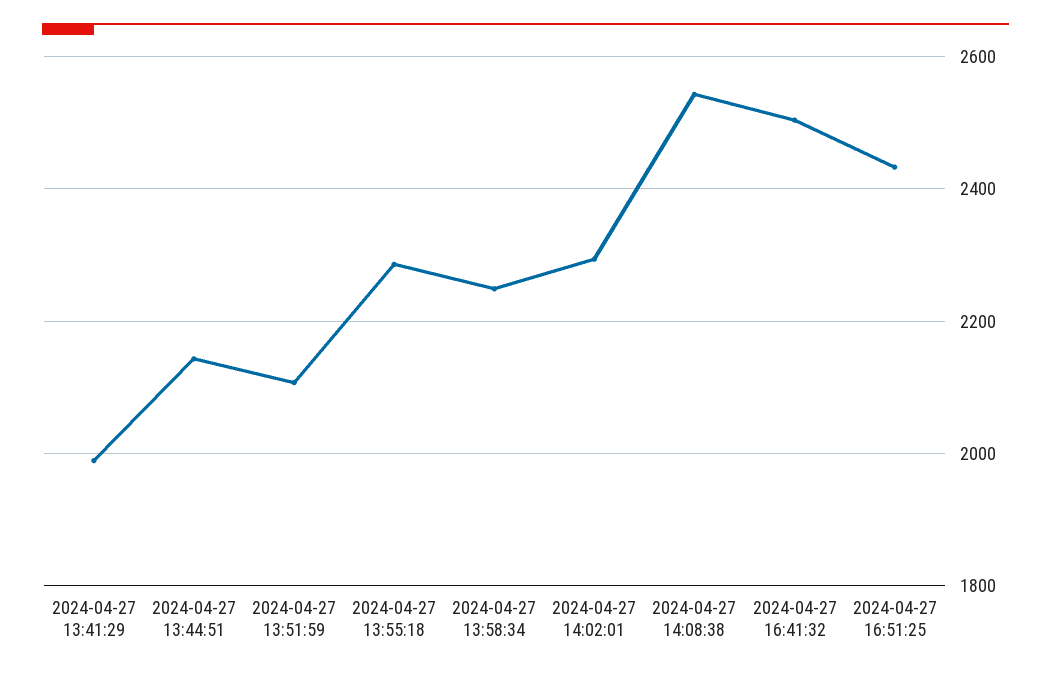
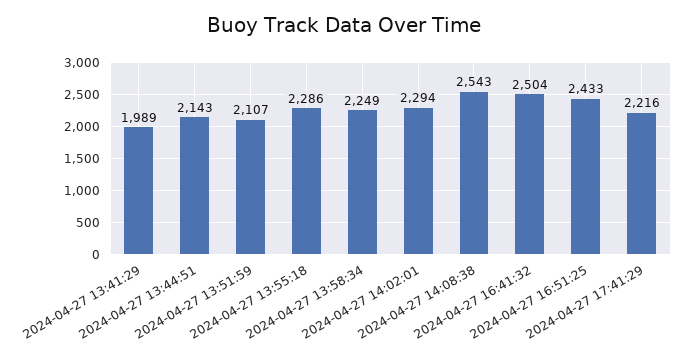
2024-04-27 17:41:29: none -> 2216

